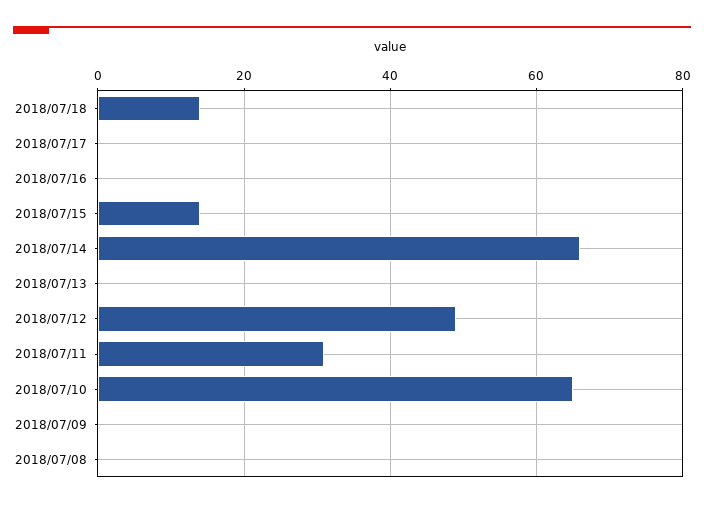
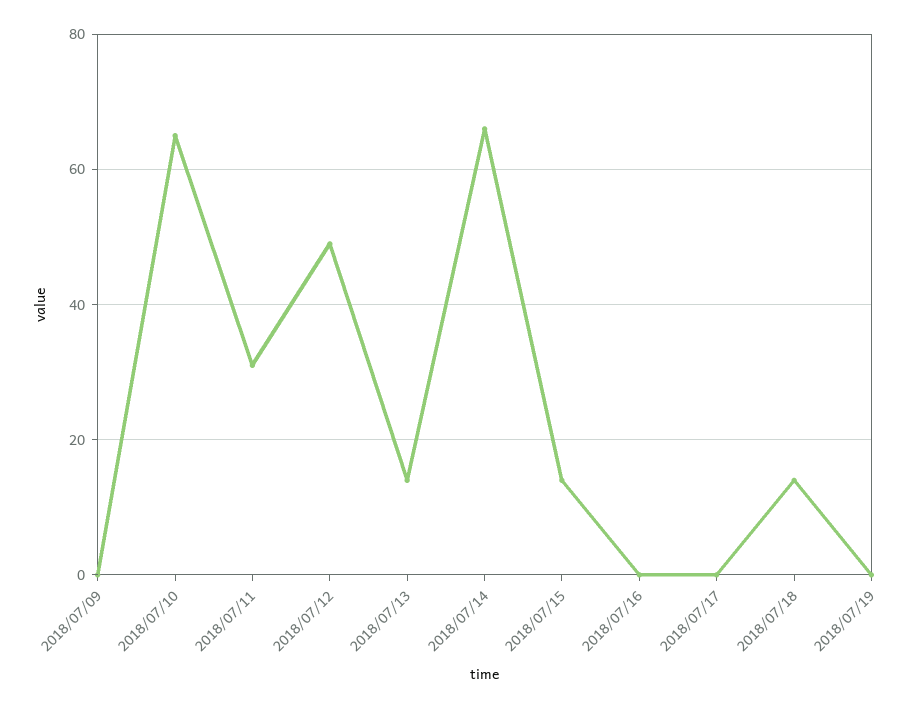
2018/07/13: 0 -> 15
2018/07/08: 0 -> none
2018/07/19: none -> 0

